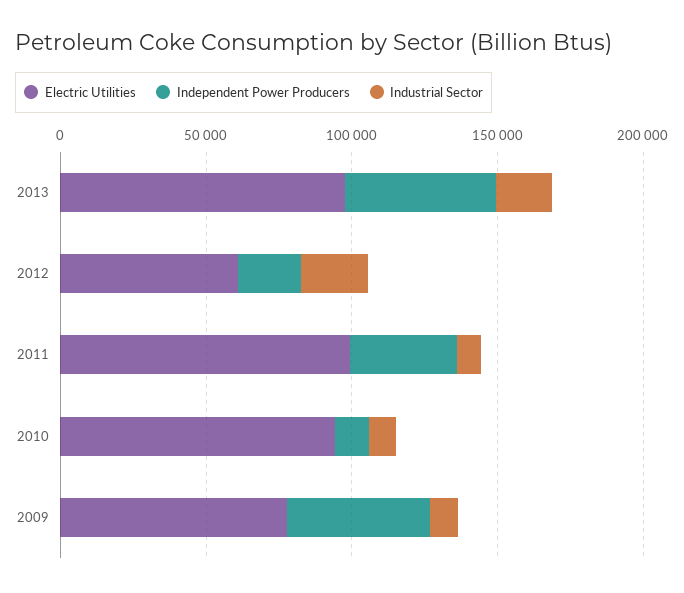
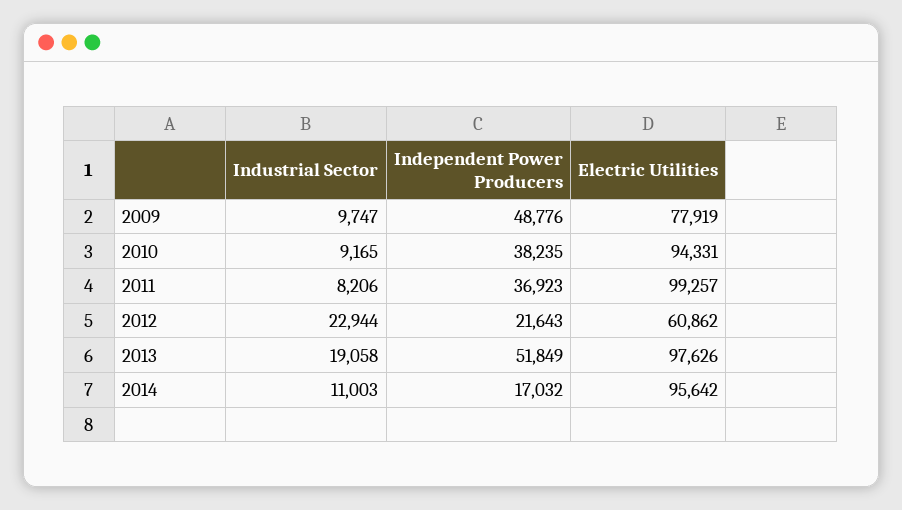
Independent Power Producers, 2010: 10000 -> 38235
Industrial Sector, 2014: none -> 11003
Independent Power Producers, 2014: none -> 17032
Electric Utilities, 2014: none -> 95642

